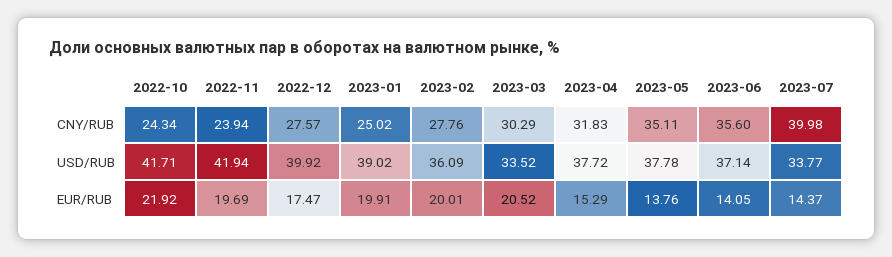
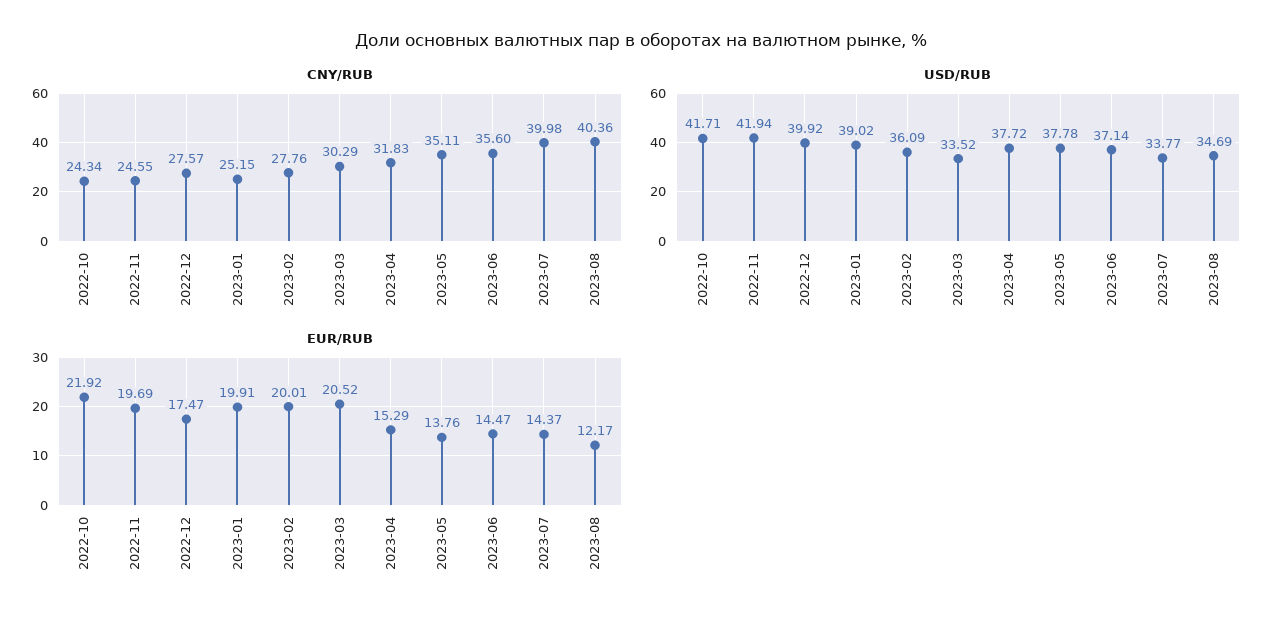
CNY/RUB, 2022-11: 23.94 -> 24.55
CNY/RUB, 2023-01: 25.02 -> 25.15
EUR/RUB, 2023-06: 14.05 -> 14.47
CNY/RUB, 2023-08: none -> 40.36
USD/RUB, 2023-08: none -> 34.69
EUR/RUB, 2023-08: none -> 12.17

